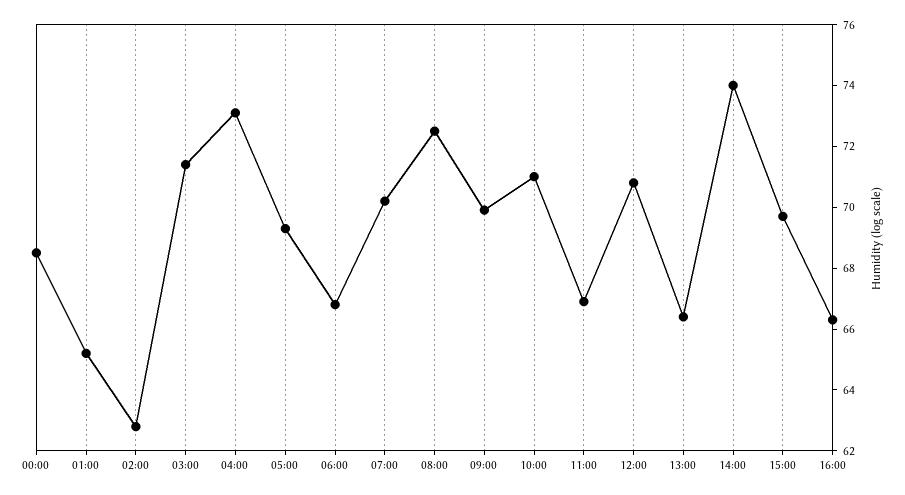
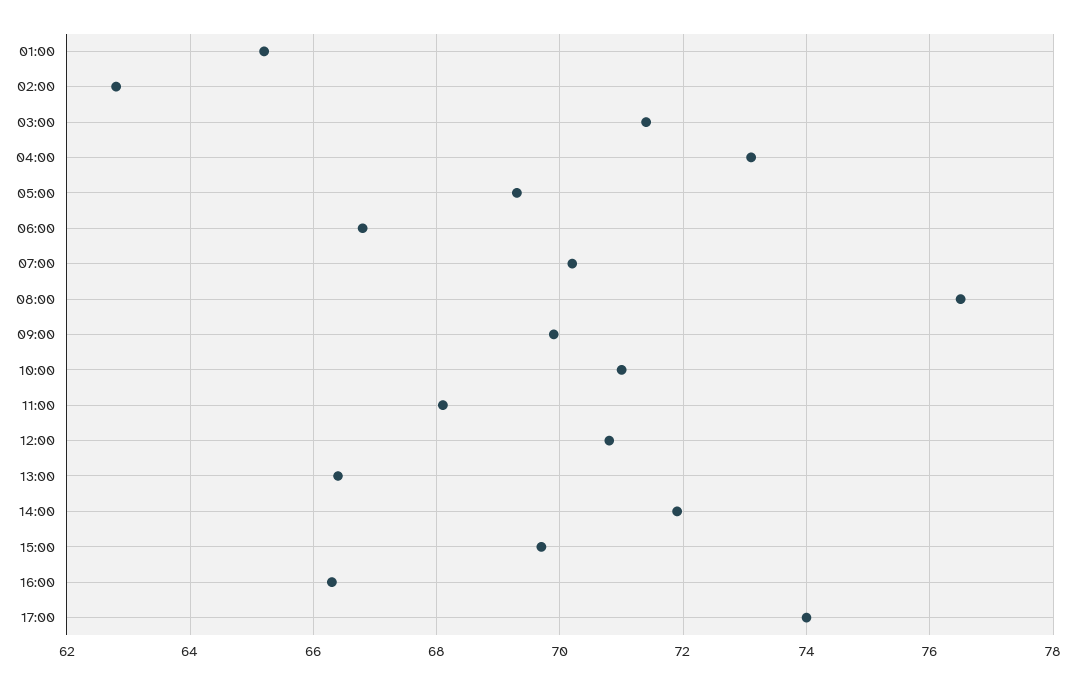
00:00: 68.5 -> none
08:00: 72.5 -> 76.5
11:00: 67 -> 68
14:00: 74 -> 72
17:00: none -> 74

